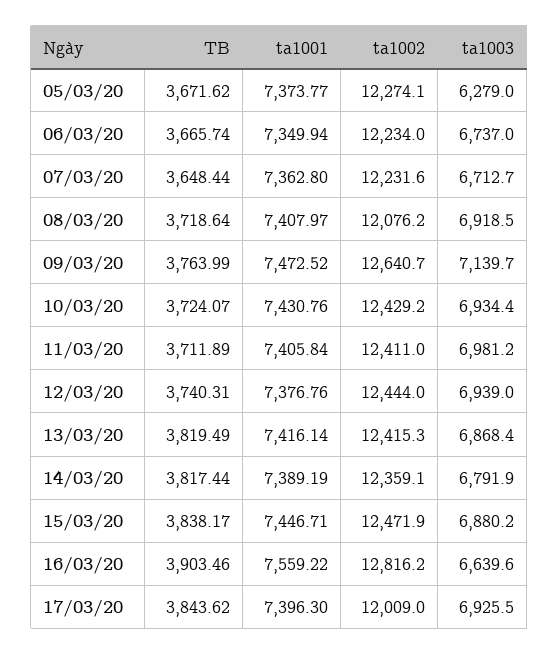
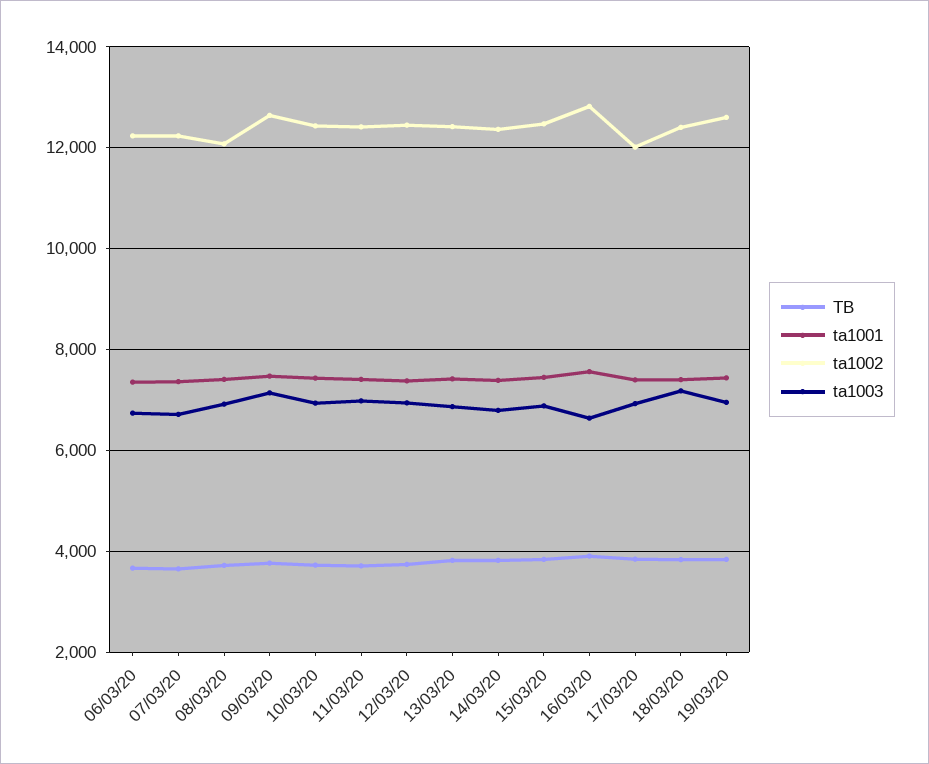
TB, 05/03/20: 3671.62 -> none
ta1001, 05/03/20: 7373.77 -> none
ta1002, 05/03/20: 12274.1 -> none
ta1003, 05/03/20: 6279 -> none
TB, 18/03/20: none -> 3800
ta1001, 18/03/20: none -> 7400
ta1002, 18/03/20: none -> 12400
ta1003, 18/03/20: none -> 7200
TB, 19/03/20: none -> 3800
ta1001, 19/03/20: none -> 7400
ta1002, 19/03/20: none -> 12600
ta1003, 19/03/20: none -> 7000

